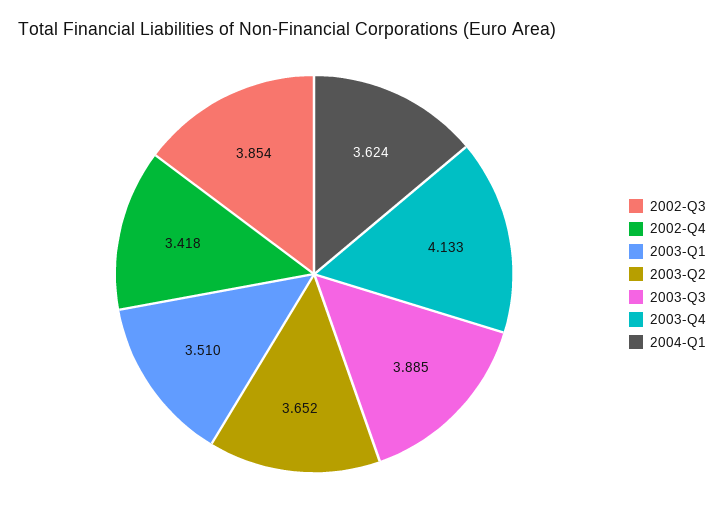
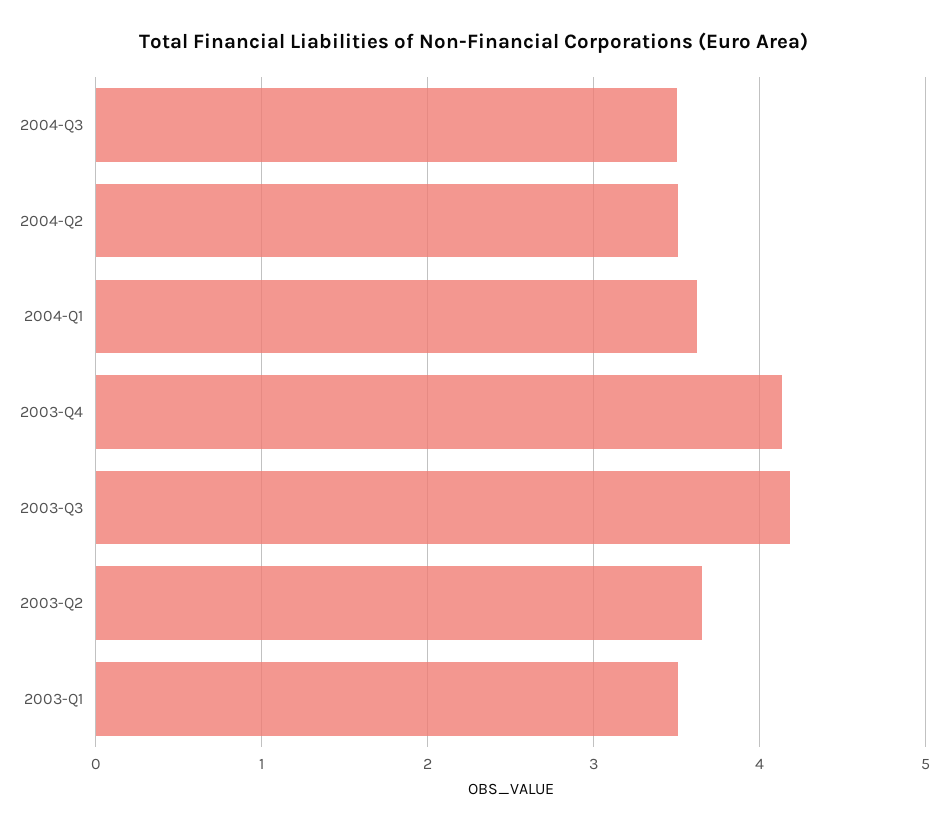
2002-Q3: 3.854 -> none
2002-Q4: 3.418 -> none
2003-Q3: 3.885 -> 4.2
2004-Q3: none -> 3.5
2004-Q2: none -> 3.5

